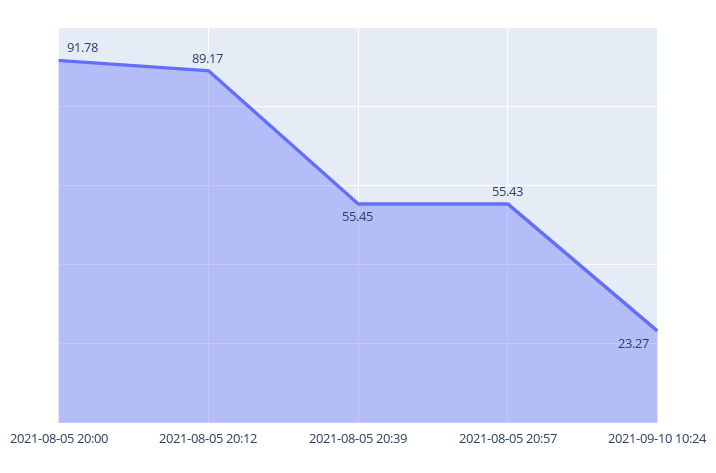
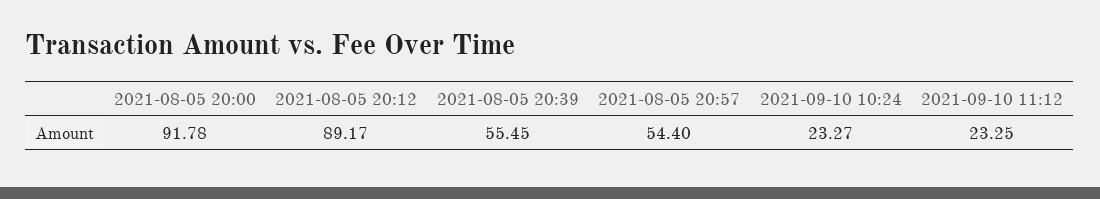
2021-08-05 20:57: 55.43 -> 54.4
2021-09-10 11:12: none -> 23.25

